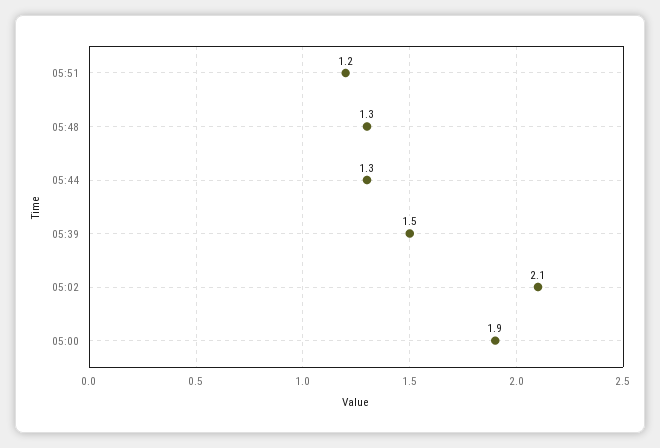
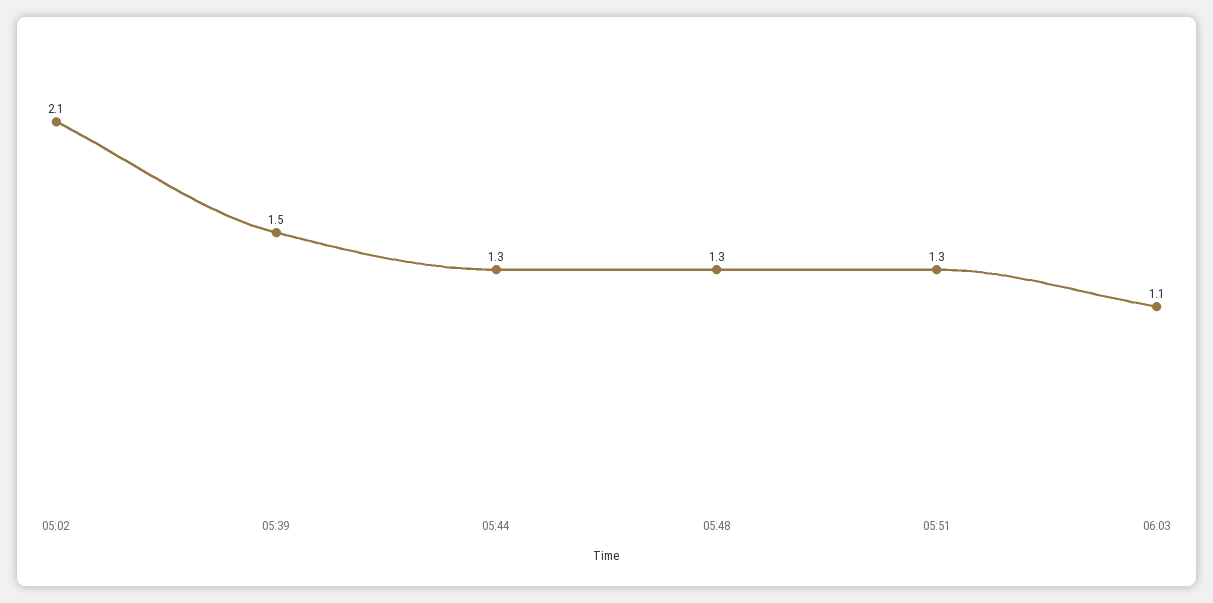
05:51: 1.2 -> 1.3
05:00: 1.9 -> none
06:03: none -> 1.1

